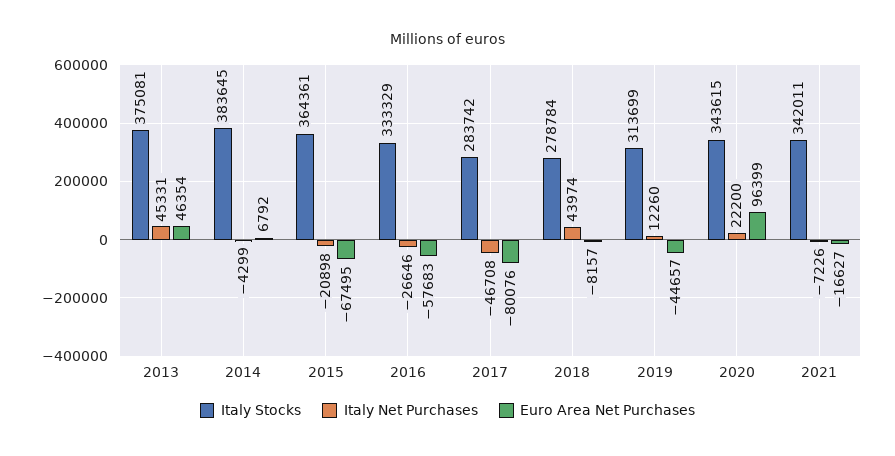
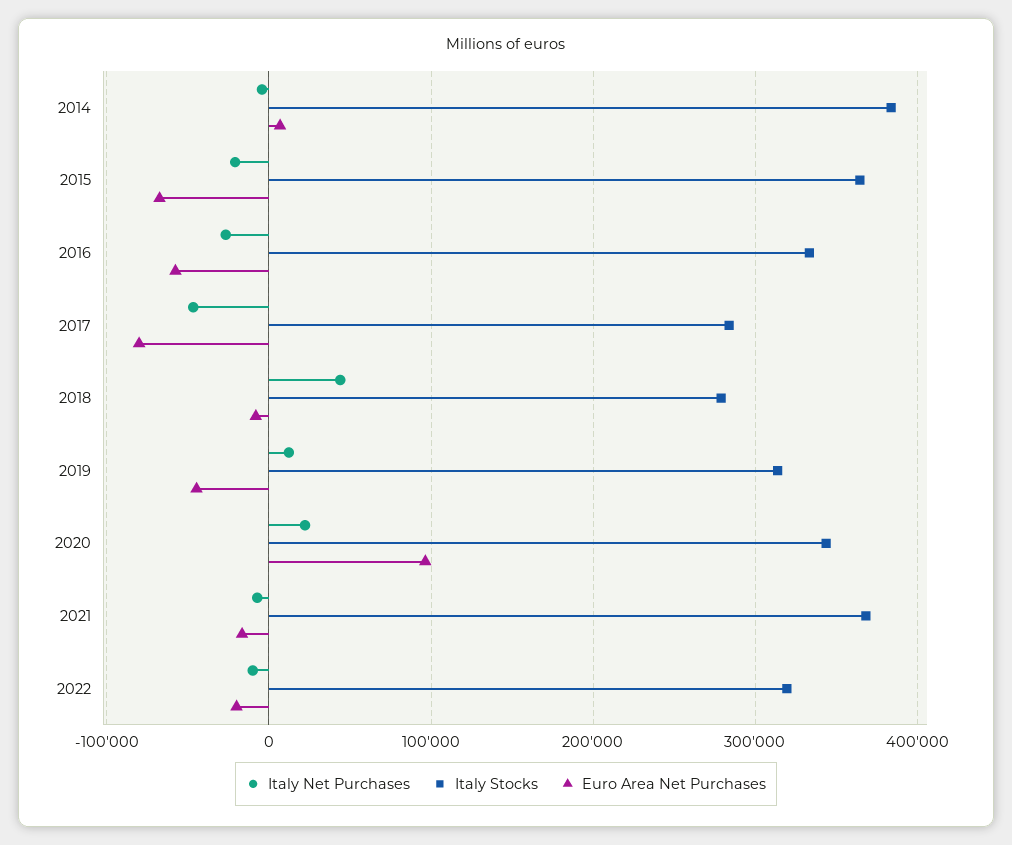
Italy Stocks, 2013: 375081 -> none
Italy Net Purchases, 2013: 45331 -> none
Euro Area Net Purchases, 2013: 46354 -> none
Italy Stocks, 2021: 342011 -> 370000
Italy Net Purchases, 2022: none -> -10000
Italy Stocks, 2022: none -> 320000
Euro Area Net Purchases, 2022: none -> -20000

